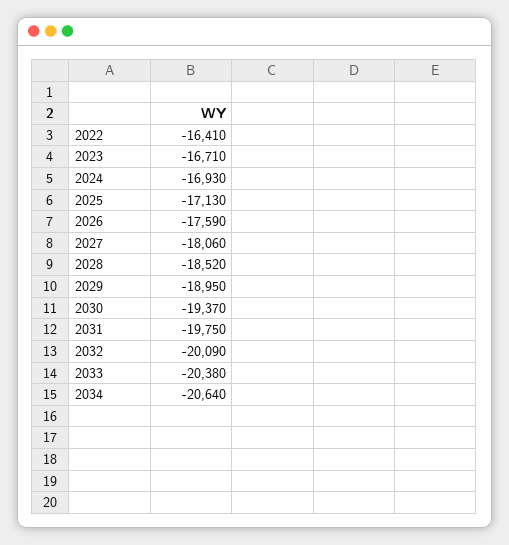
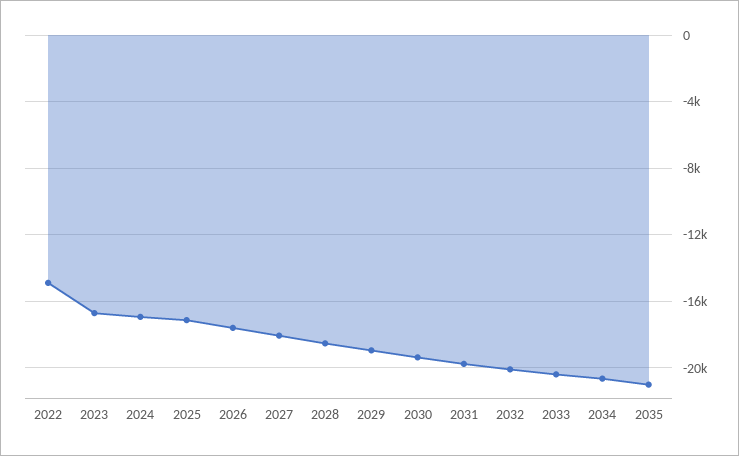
2022: -16410 -> -15000
2035: none -> -21000

